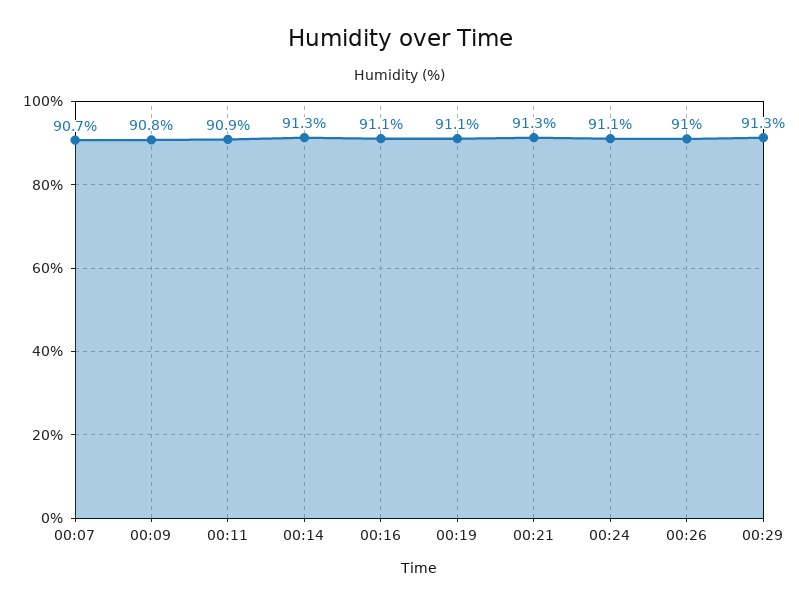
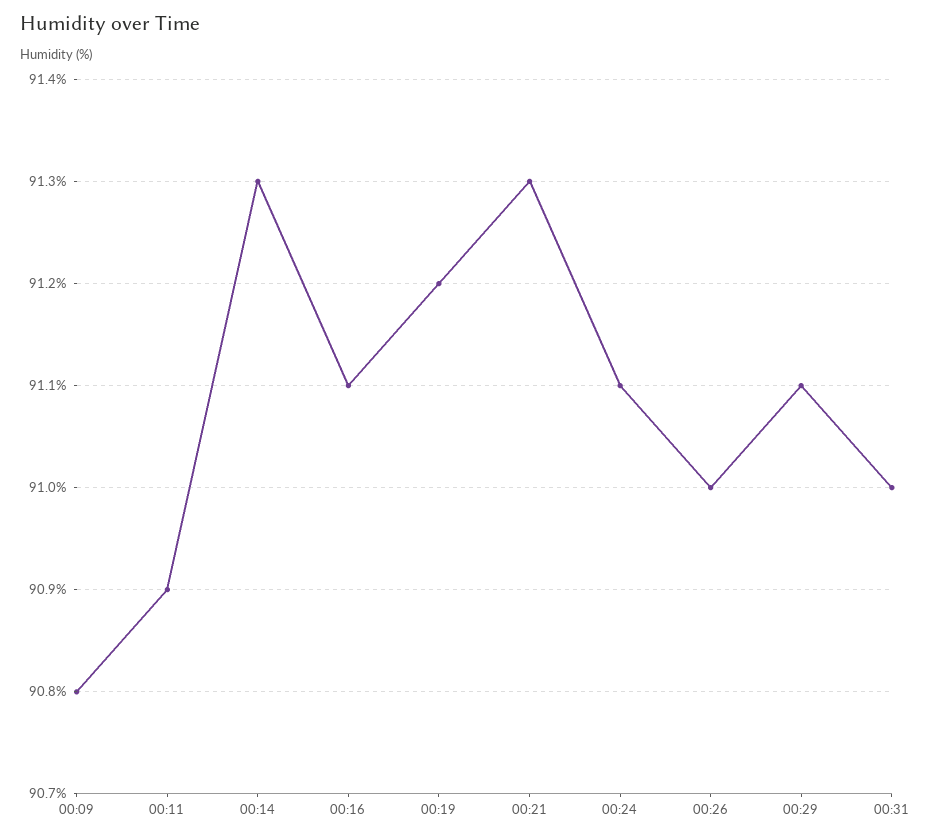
00:07: 90.7 -> none
00:19: 91.1 -> 91.2
00:29: 91.3 -> 91.1
00:31: none -> 91

